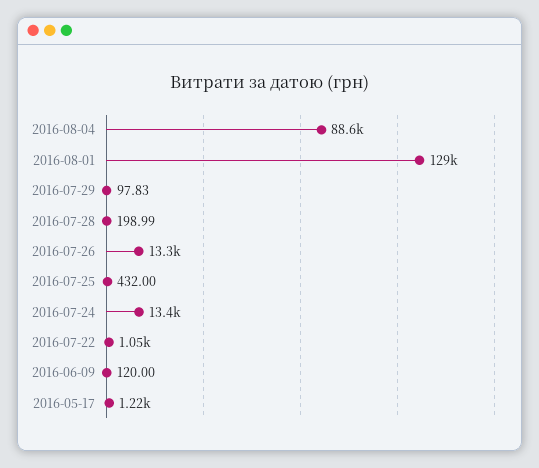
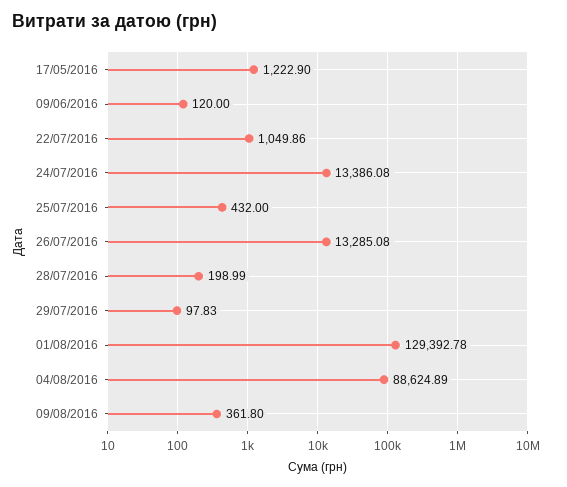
09/08/2016: none -> 361.8

